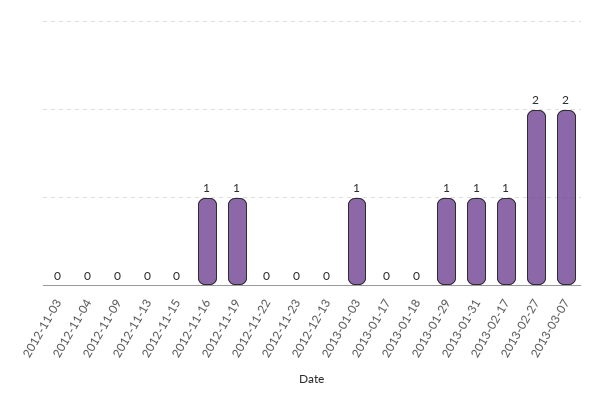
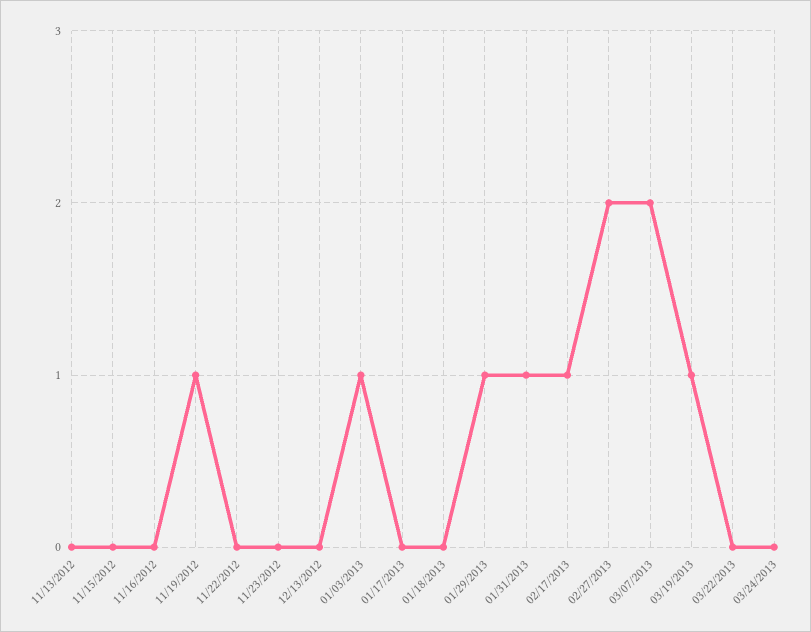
2012-11-03: 0 -> none
2012-11-04: 0 -> none
2012-11-09: 0 -> none
2012-11-16: 1 -> 0
03/19/2013: none -> 1
03/22/2013: none -> 0
03/24/2013: none -> 0

